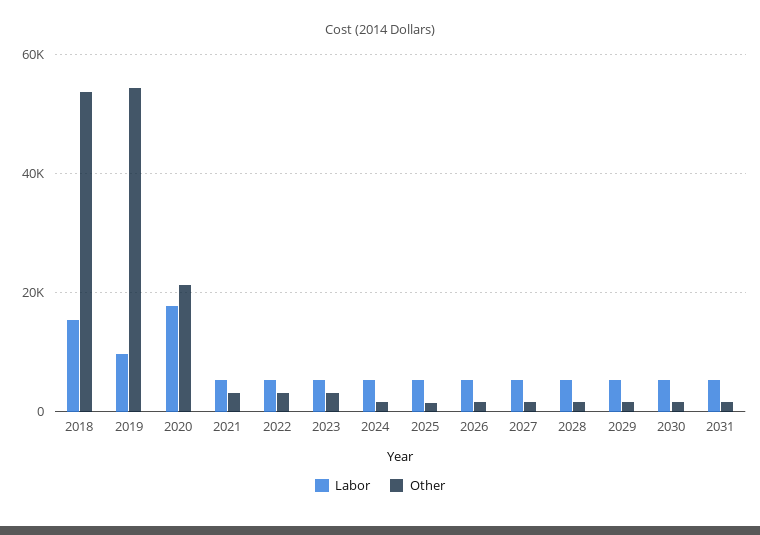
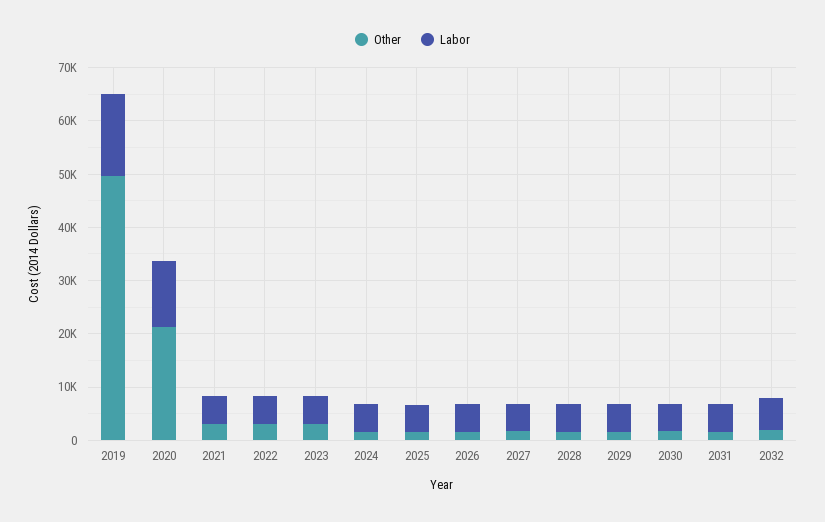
Labor, 2018: 16000 -> none
Other, 2018: 54000 -> none
Labor, 2019: 10000 -> 16000
Other, 2019: 54000 -> 50000
Labor, 2020: 18000 -> 12000
Other, 2032: none -> 2000
Labor, 2032: none -> 6000

